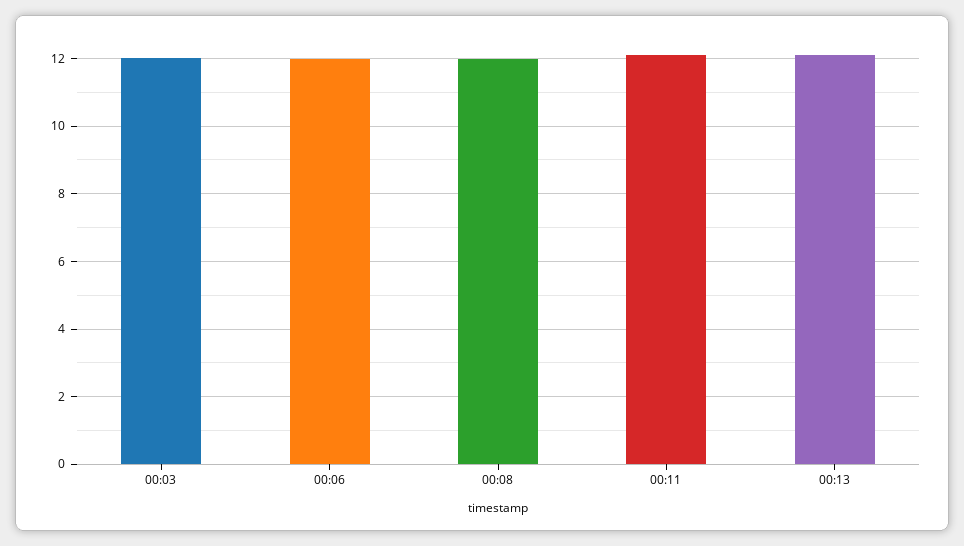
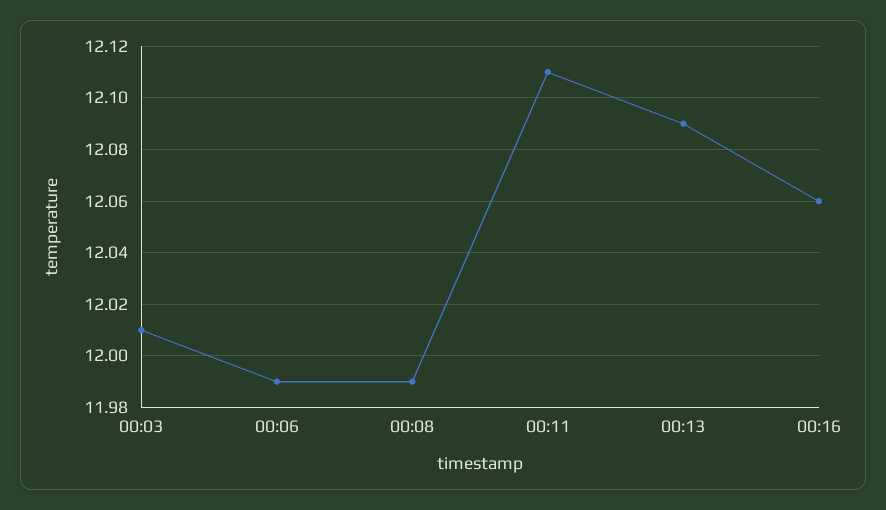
00:16: none -> 12.06

